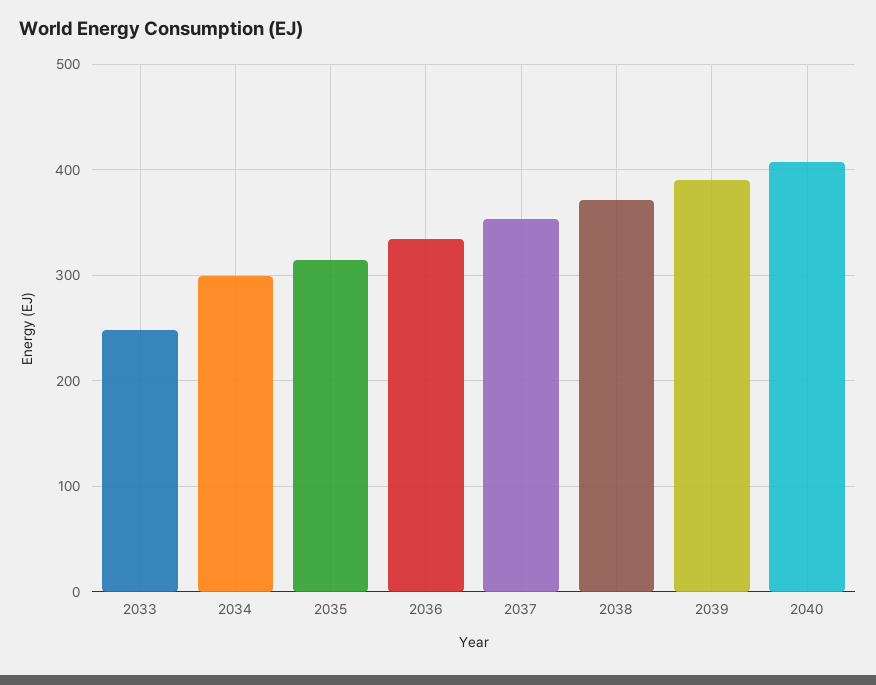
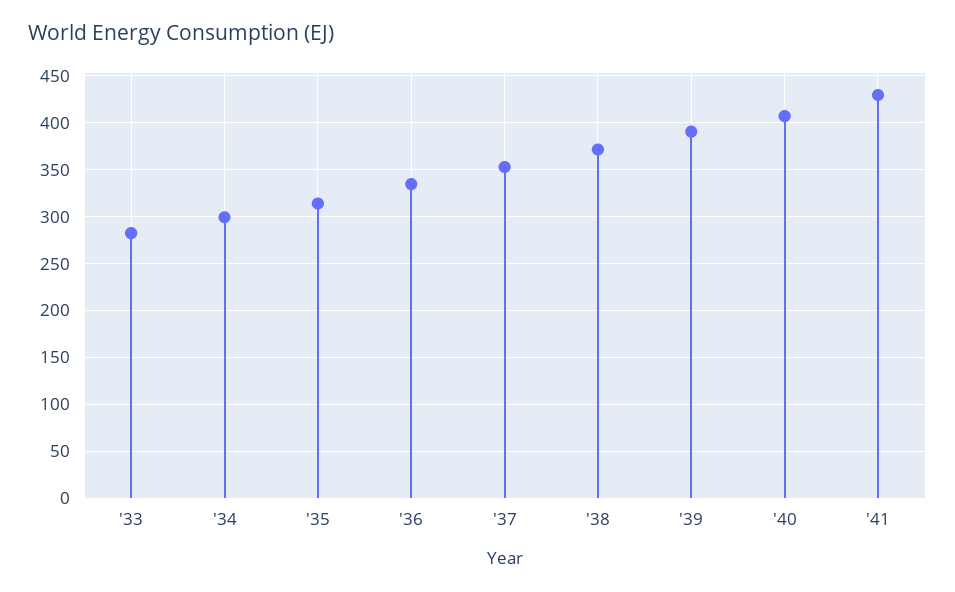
2033: 250 -> 280
'41: none -> 430

